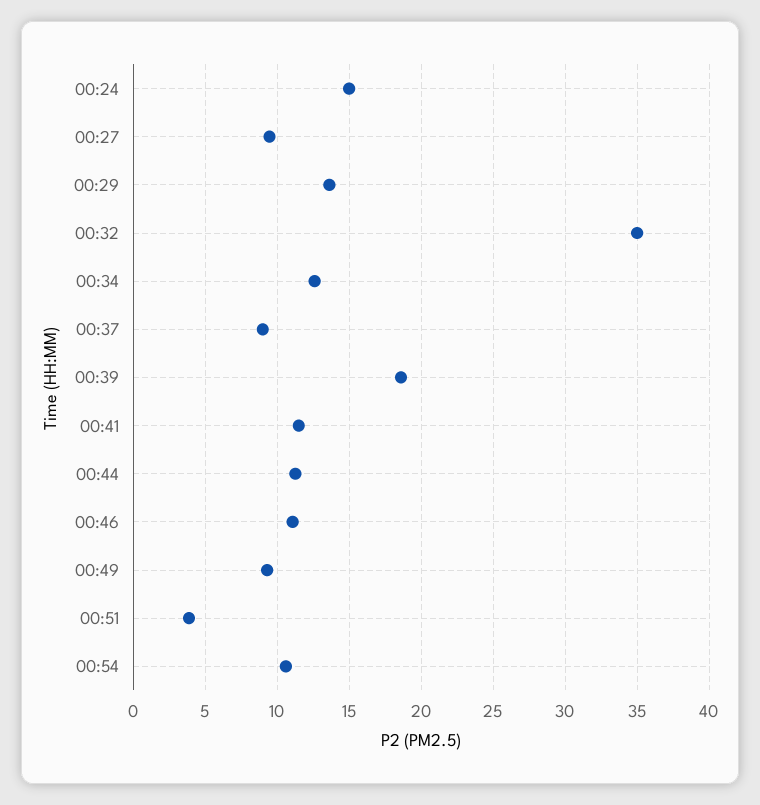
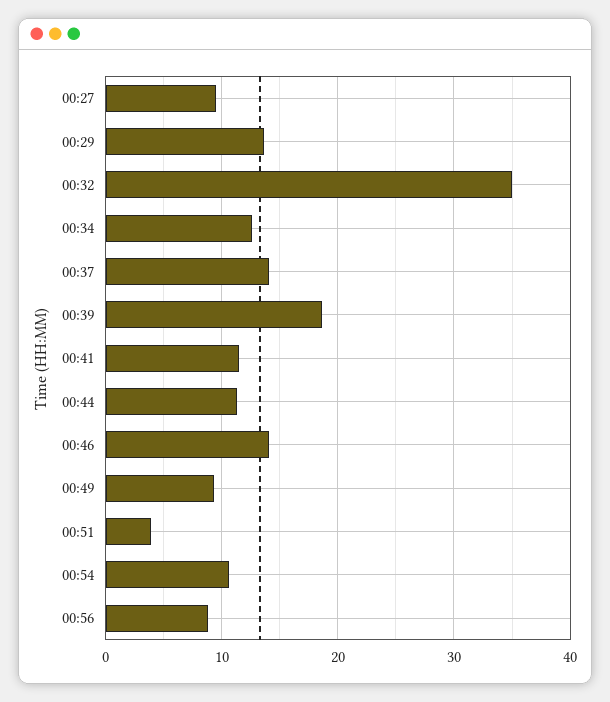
00:24: 15 -> none
00:37: 9 -> 14
00:46: 11 -> 14
00:56: none -> 9

